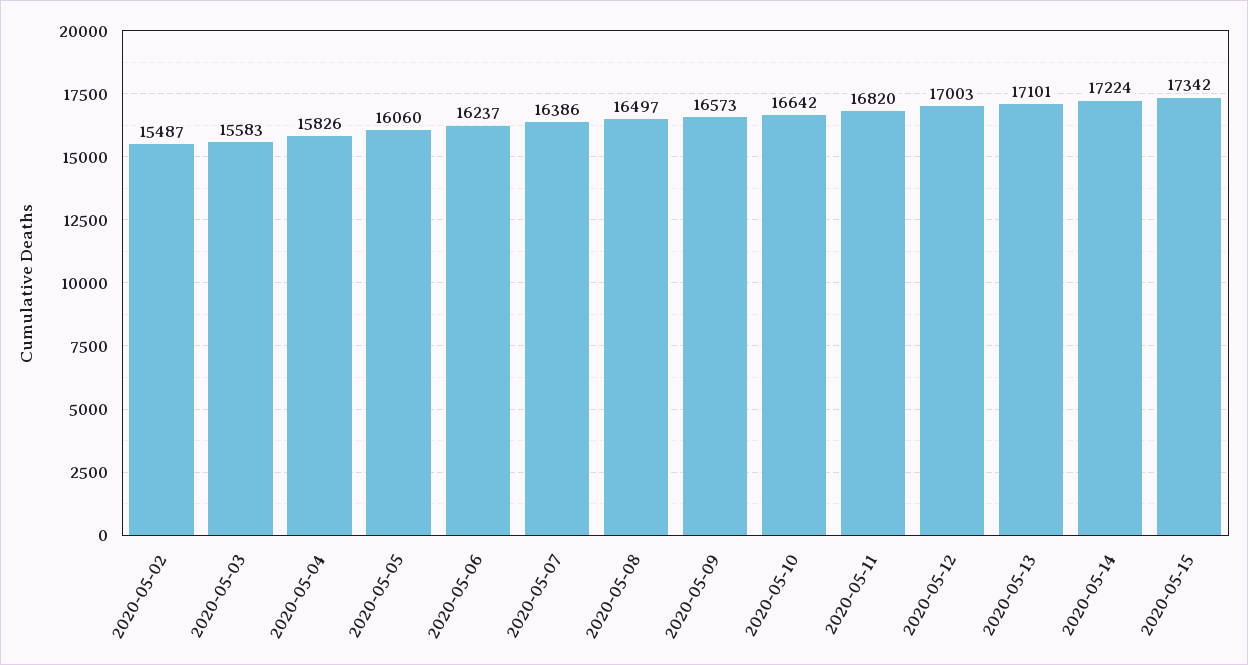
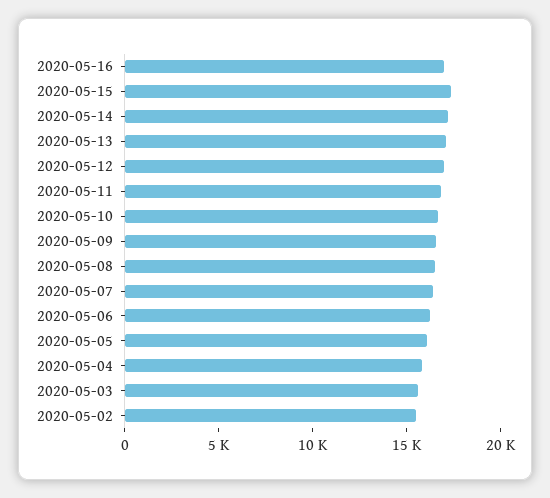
2020-05-16: none -> 17000

